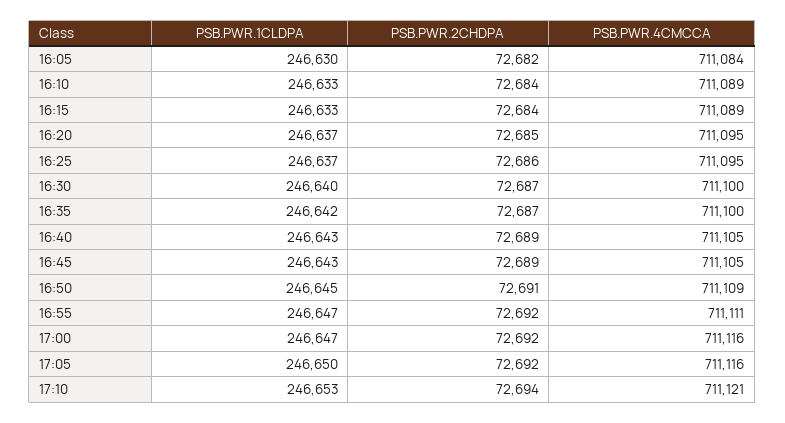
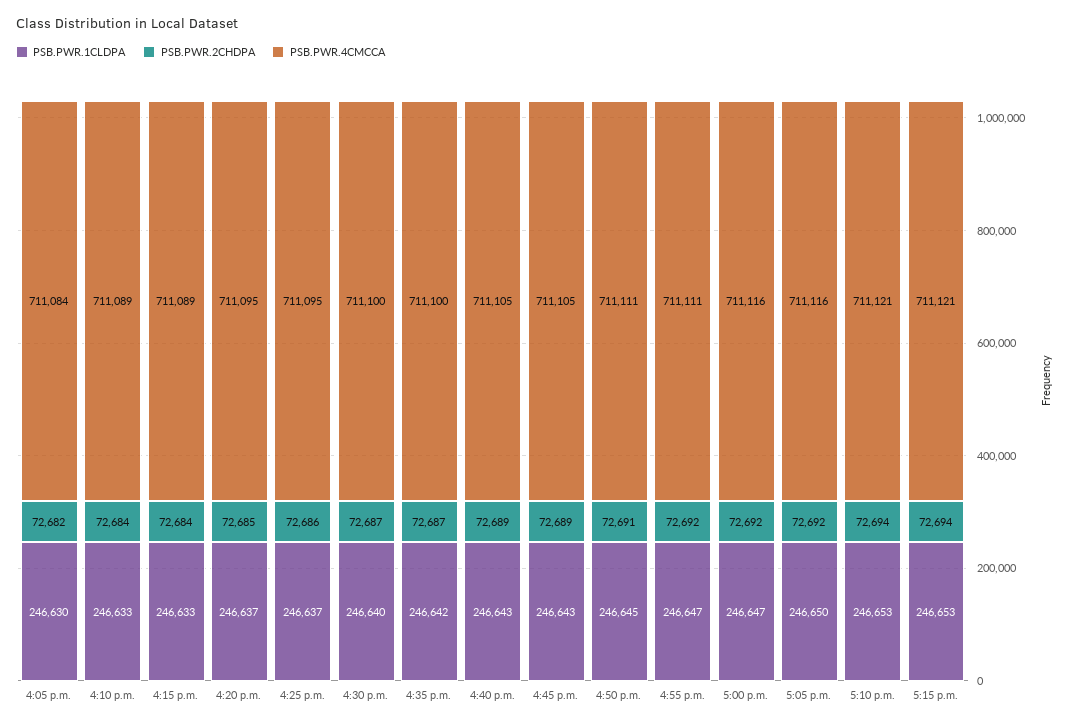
PSB.PWR.4CMCCA, 16:50: 711109 -> 711111
PSB.PWR.1CLDPA, 5:15 p.m.: none -> 246653
PSB.PWR.2CHDPA, 5:15 p.m.: none -> 72694
PSB.PWR.4CMCCA, 5:15 p.m.: none -> 711121

